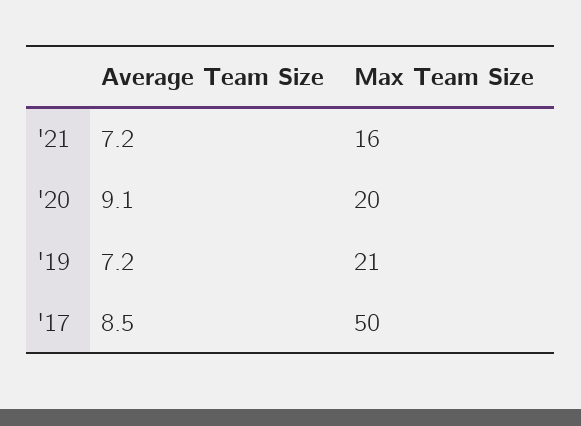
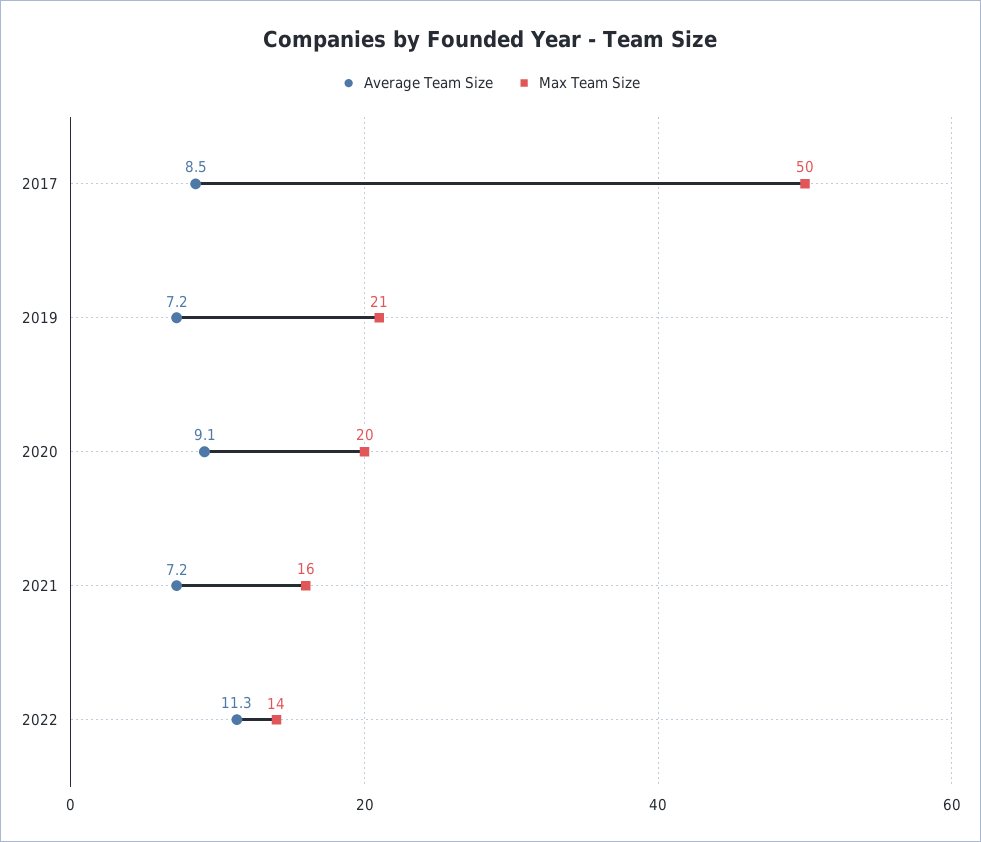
Average Team Size, 2022: none -> 11.3
Max Team Size, 2022: none -> 14

